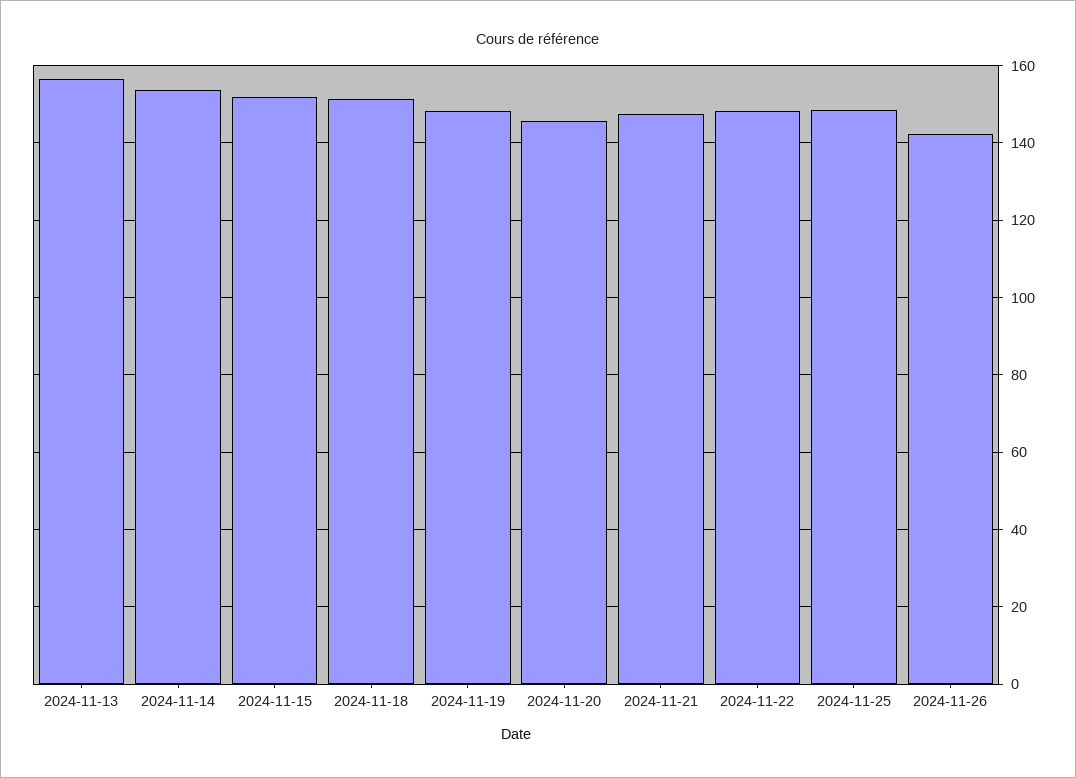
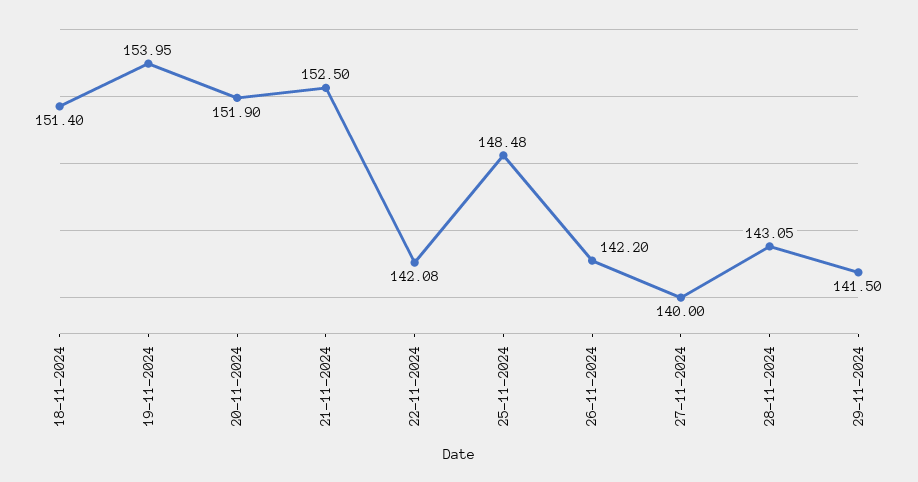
2024-11-13: 156 -> none
2024-11-14: 154 -> none
2024-11-15: 152 -> none
2024-11-19: 148 -> 153.95
2024-11-20: 146 -> 151.9
2024-11-21: 148 -> 152.5
2024-11-22: 148 -> 142.08
27-11-2024: none -> 140
28-11-2024: none -> 143.05
29-11-2024: none -> 141.5

